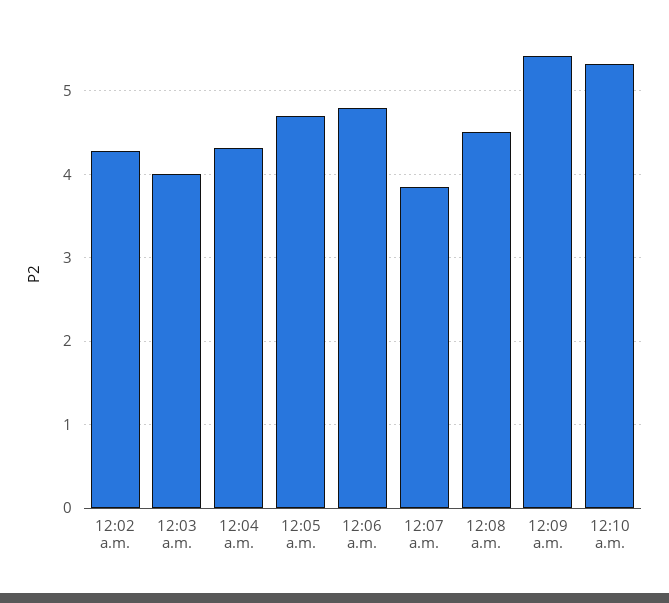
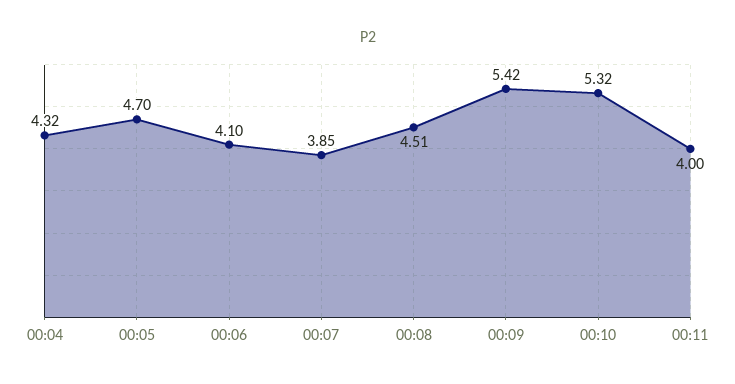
12:02 a.m.: 4.3 -> none
12:03 a.m.: 4 -> none
12:06 a.m.: 4.8 -> 4.1
00:11: none -> 4

